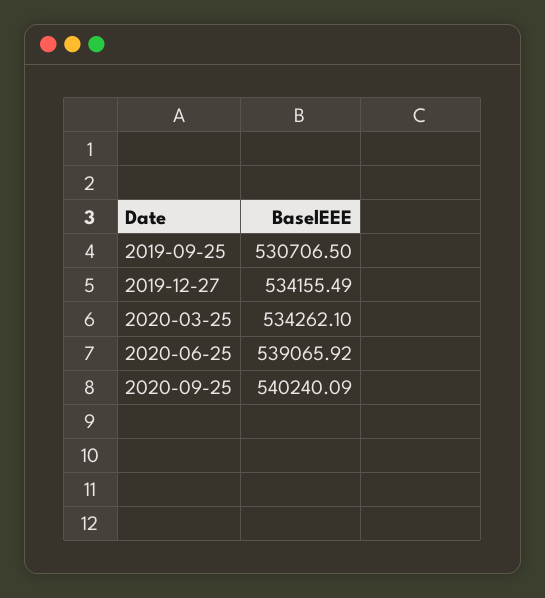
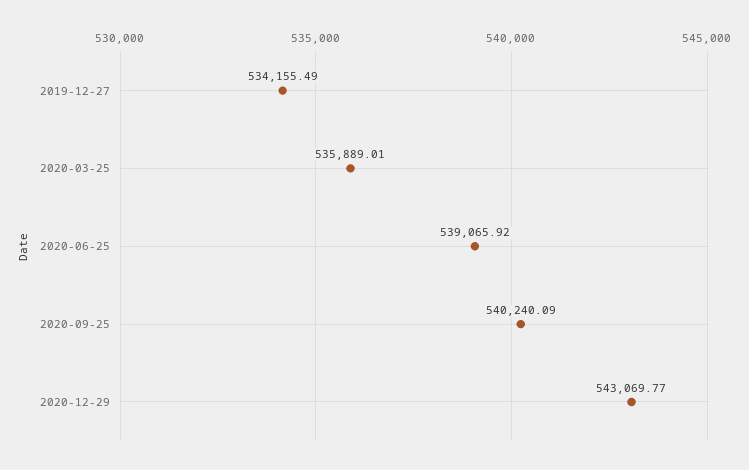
2019-09-25: 530706.5 -> none
2020-03-25: 534262.1 -> 535889.01
2020-12-29: none -> 543069.77

